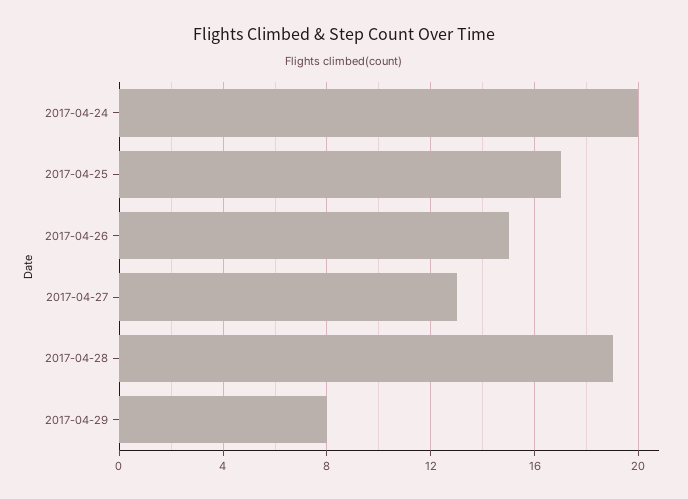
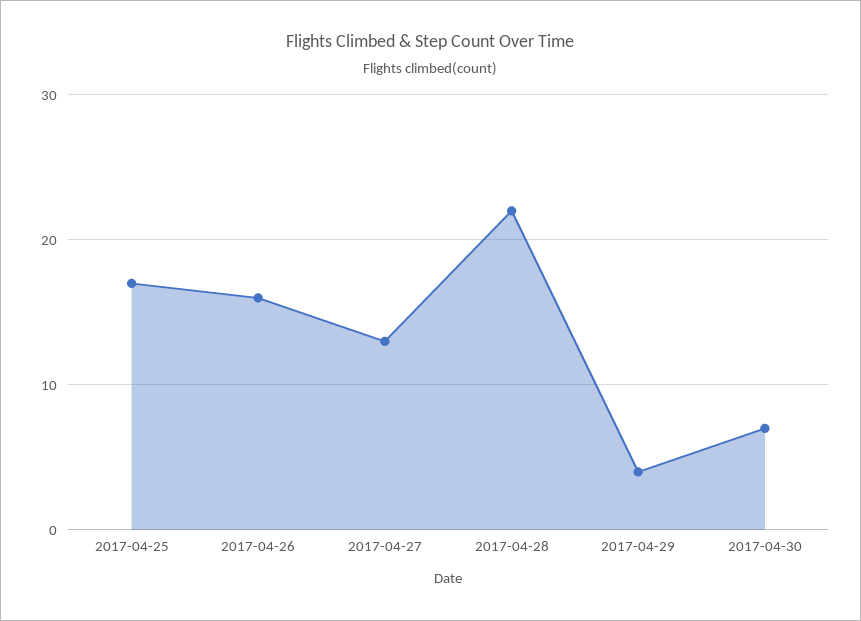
2017-04-24: 20 -> none
2017-04-26: 15 -> 16
2017-04-28: 19 -> 22
2017-04-29: 8 -> 4
2017-04-30: none -> 7

